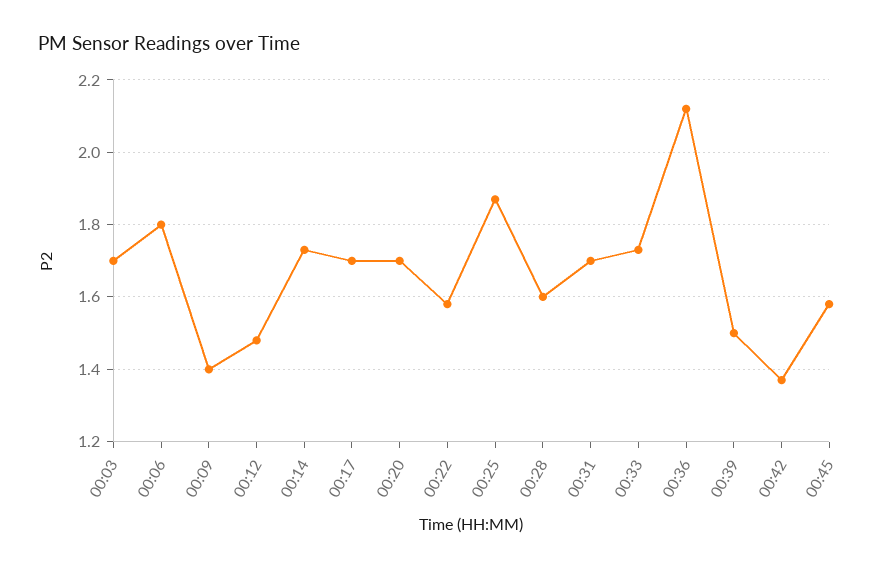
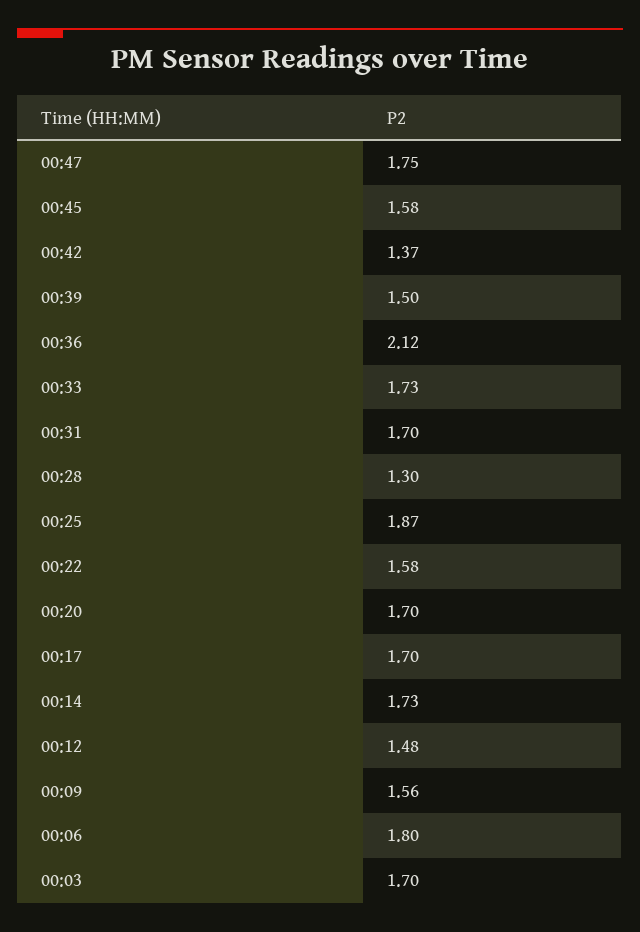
00:09: 1.4 -> 1.56
00:28: 1.6 -> 1.3
00:47: none -> 1.75

